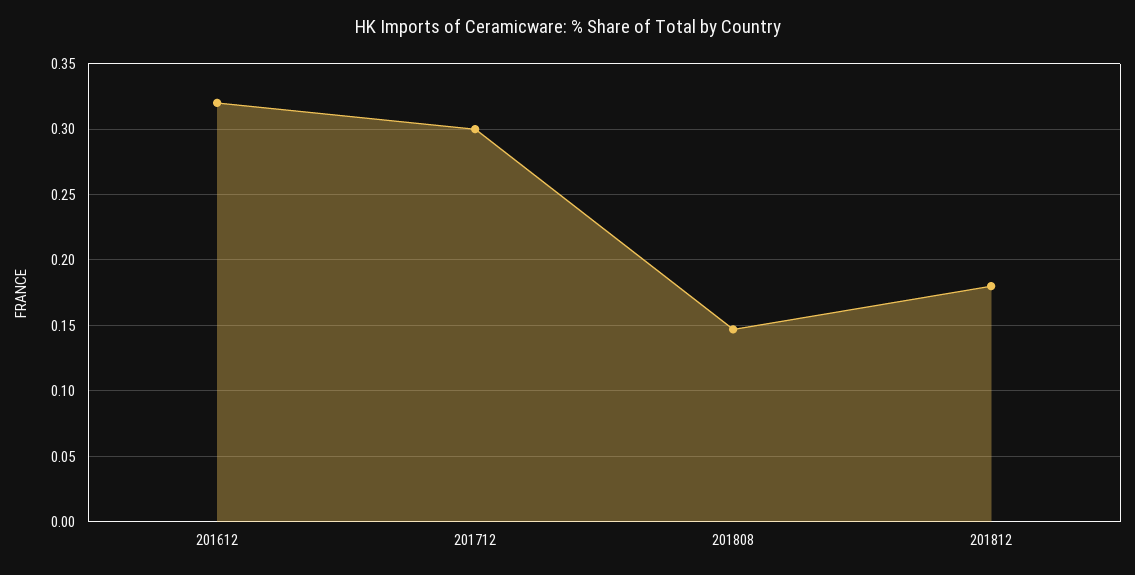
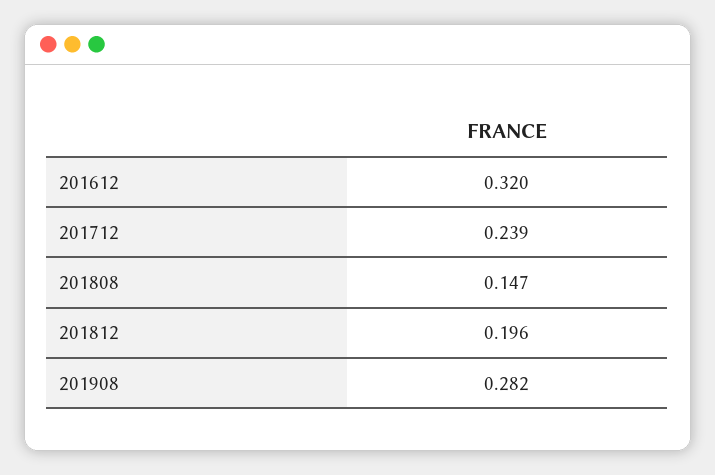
201712: 0.3 -> 0.239
201812: 0.18 -> 0.196
201908: none -> 0.282

